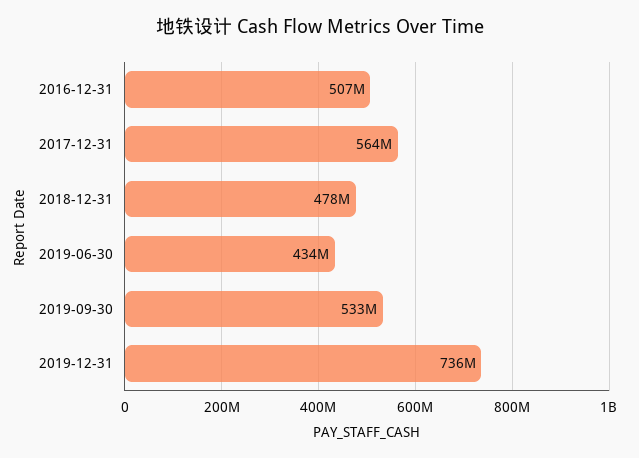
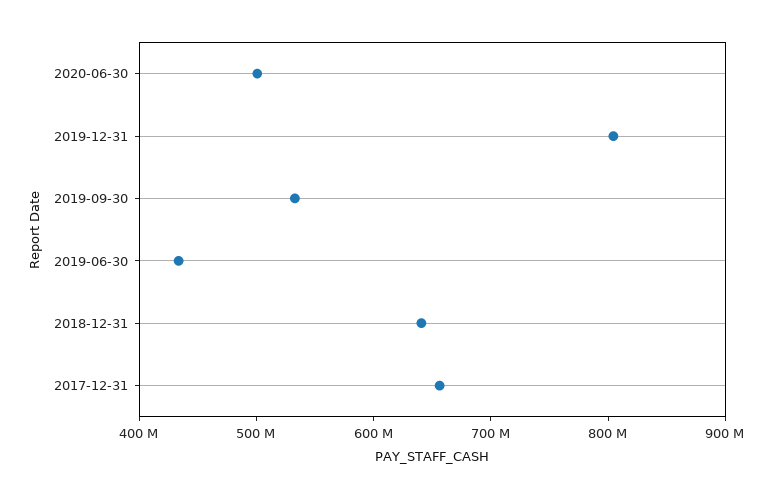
2016-12-31: 507000000 -> none
2017-12-31: 564000000 -> 660000000
2018-12-31: 478000000 -> 640000000
2019-12-31: 736000000 -> 800000000
2020-06-30: none -> 500000000

